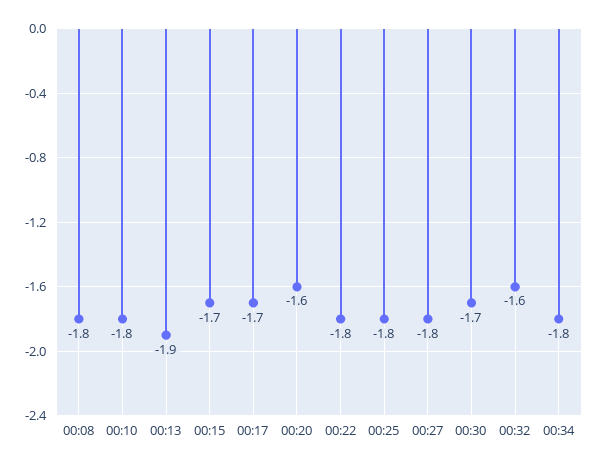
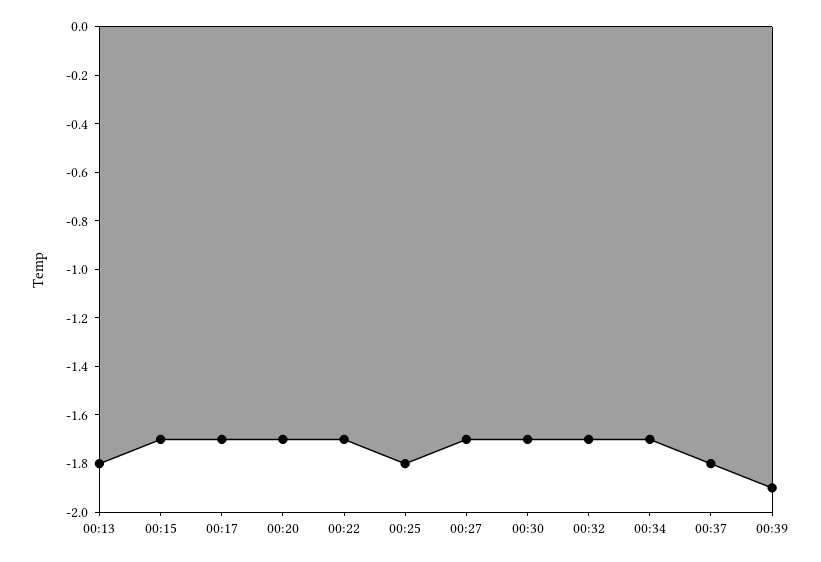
00:08: -1.8 -> none
00:10: -1.8 -> none
00:13: -1.9 -> -1.8
00:20: -1.6 -> -1.7
00:22: -1.8 -> -1.7
00:27: -1.8 -> -1.7
00:32: -1.6 -> -1.7
00:34: -1.8 -> -1.7
00:37: none -> -1.8
00:39: none -> -1.9

